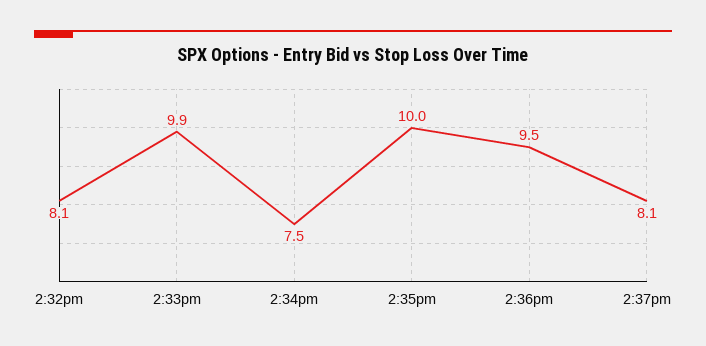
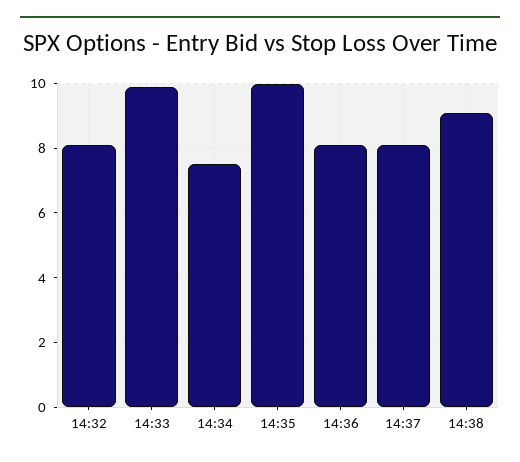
2:36pm: 9.5 -> 8
14:38: none -> 9

